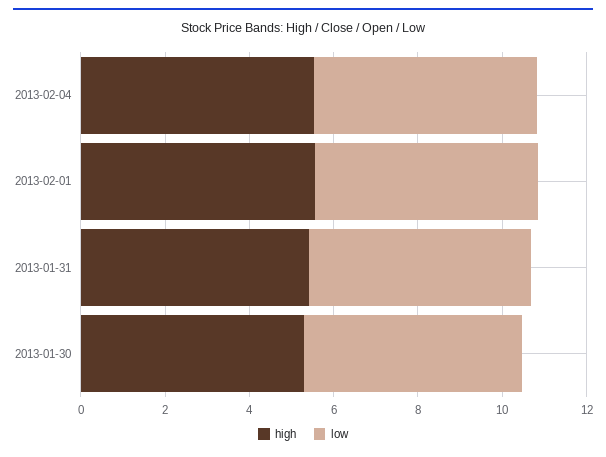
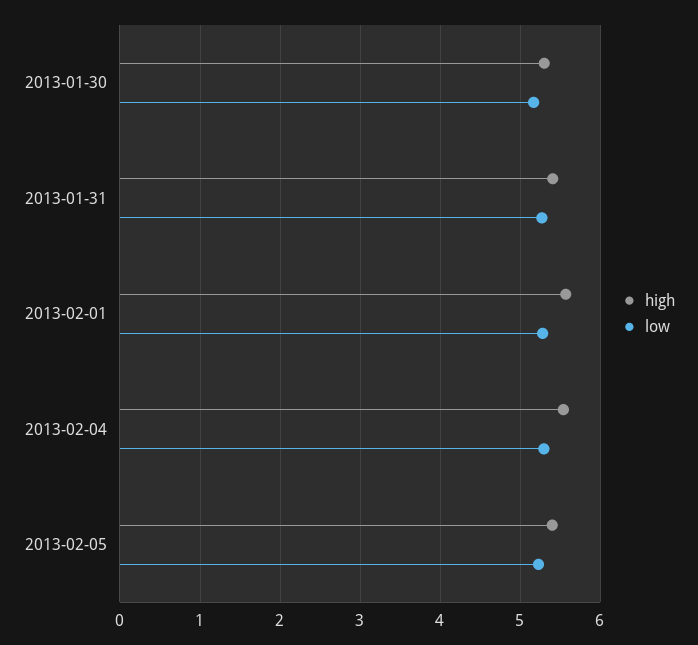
high, 2013-02-05: none -> 5.4
low, 2013-02-05: none -> 5.2

